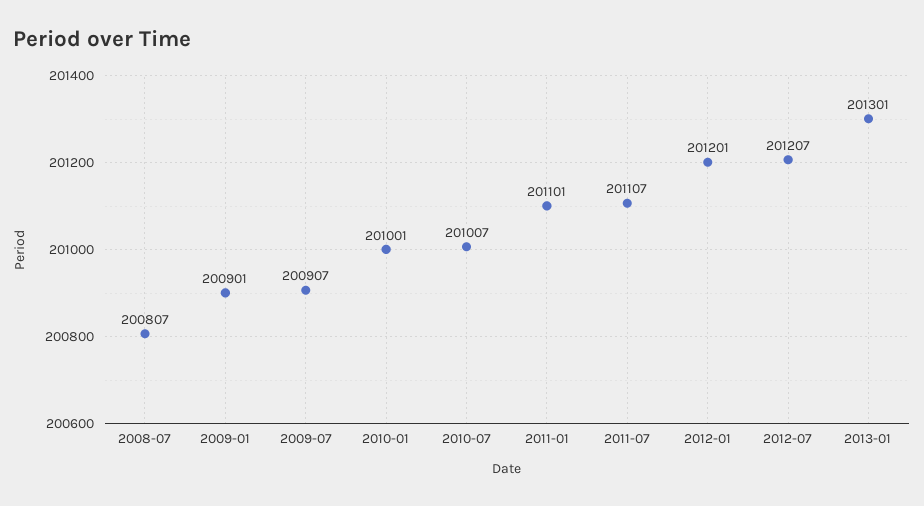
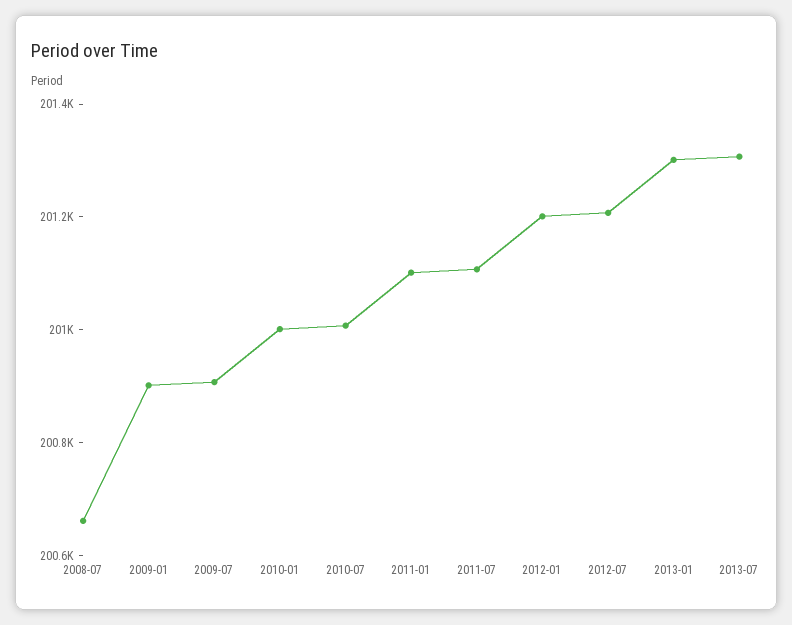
2008-07: 200807 -> 200650
2013-07: none -> 201300

